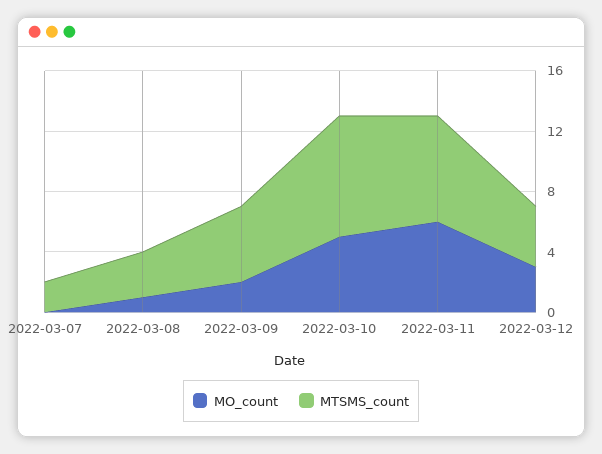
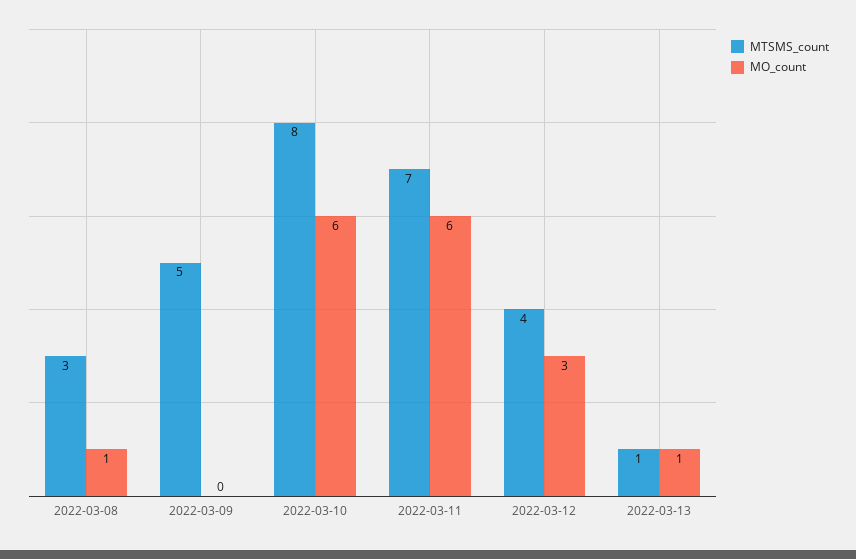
MO_count, 2022-03-07: 0 -> none
MTSMS_count, 2022-03-07: 2 -> none
MO_count, 2022-03-09: 2 -> 0
MO_count, 2022-03-10: 5 -> 6
MTSMS_count, 2022-03-13: none -> 1
MO_count, 2022-03-13: none -> 1

